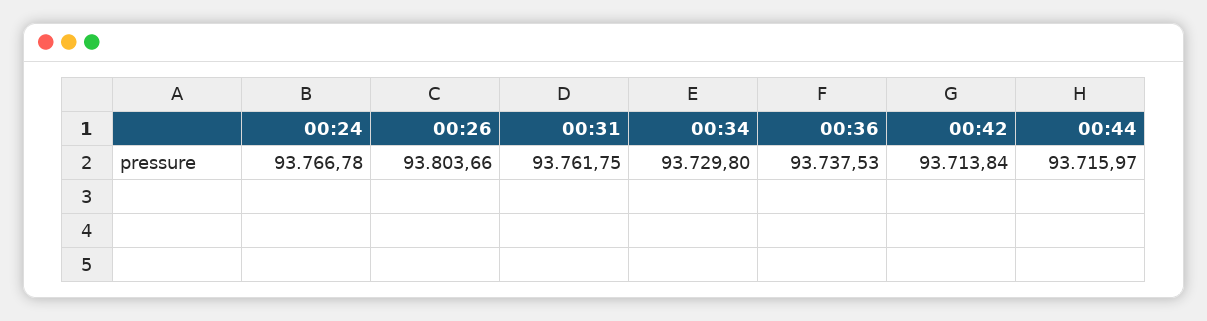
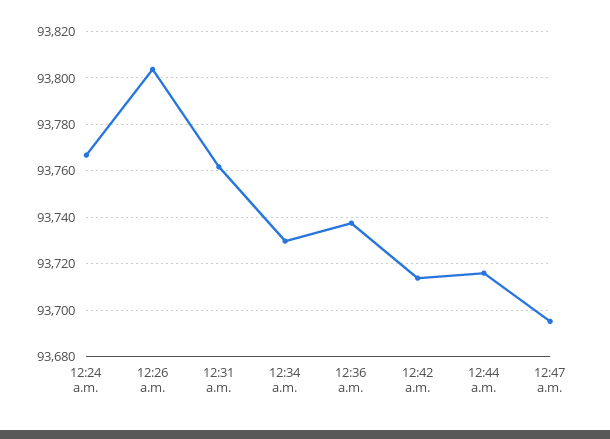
12:47 a.m.: none -> 93695

